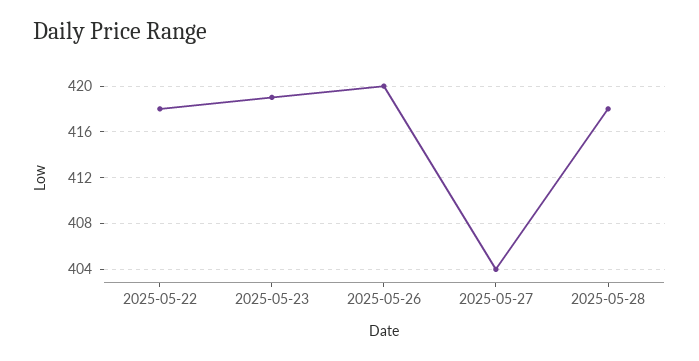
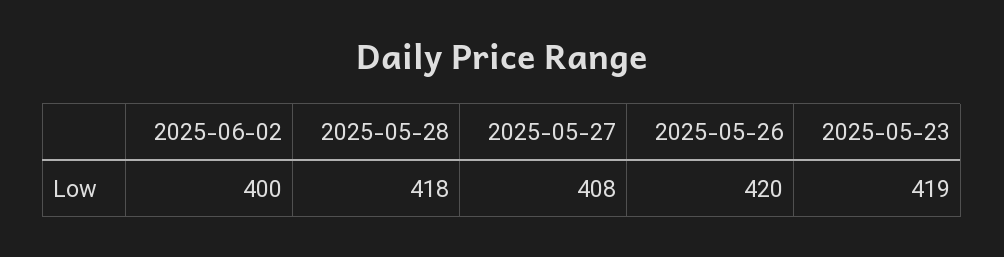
2025-05-22: 418 -> none
2025-05-27: 404 -> 408
2025-06-02: none -> 400

